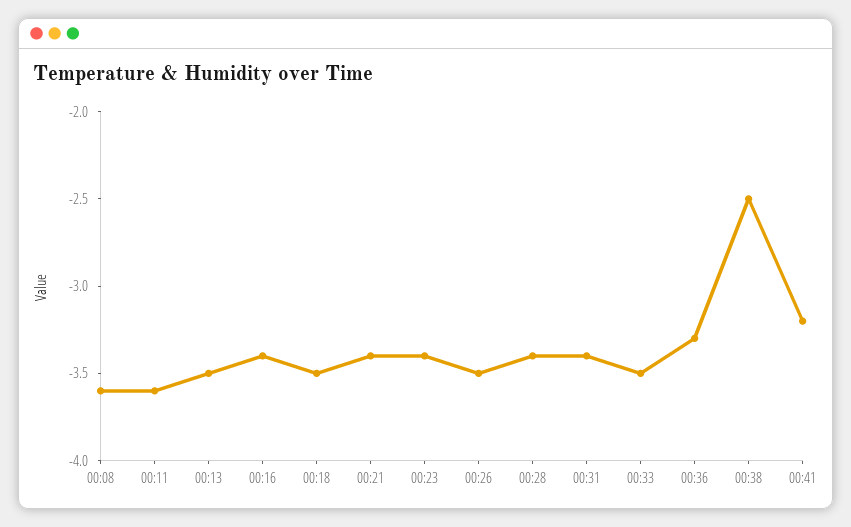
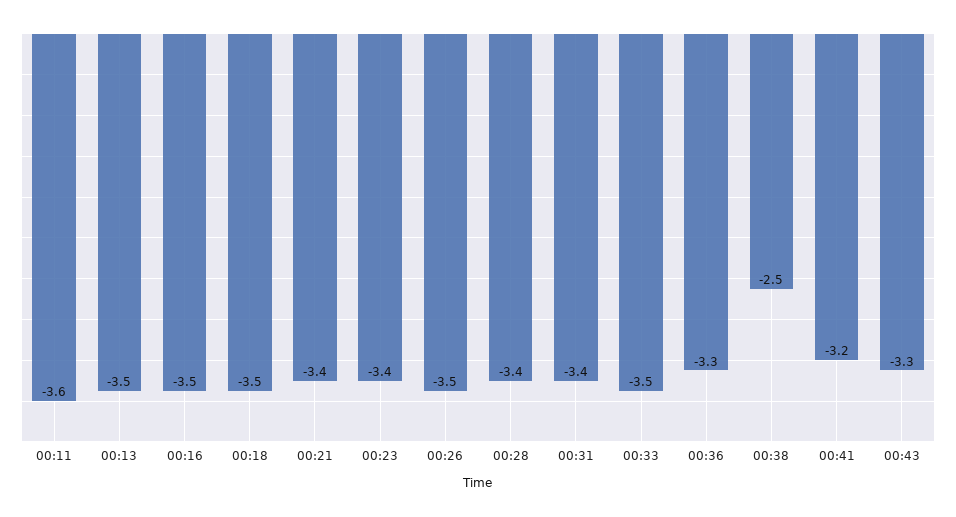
00:08: -3.6 -> none
00:16: -3.4 -> -3.5
00:43: none -> -3.3

